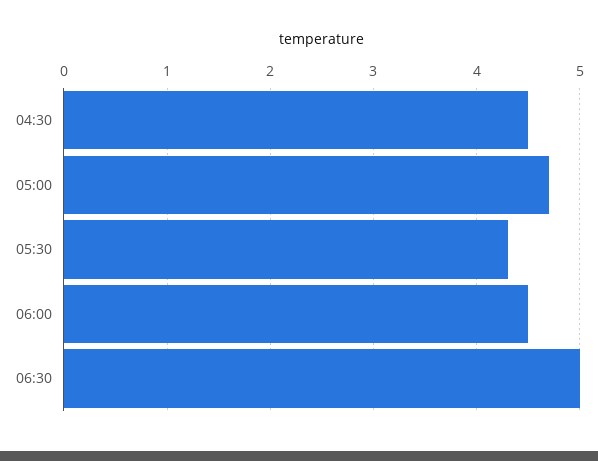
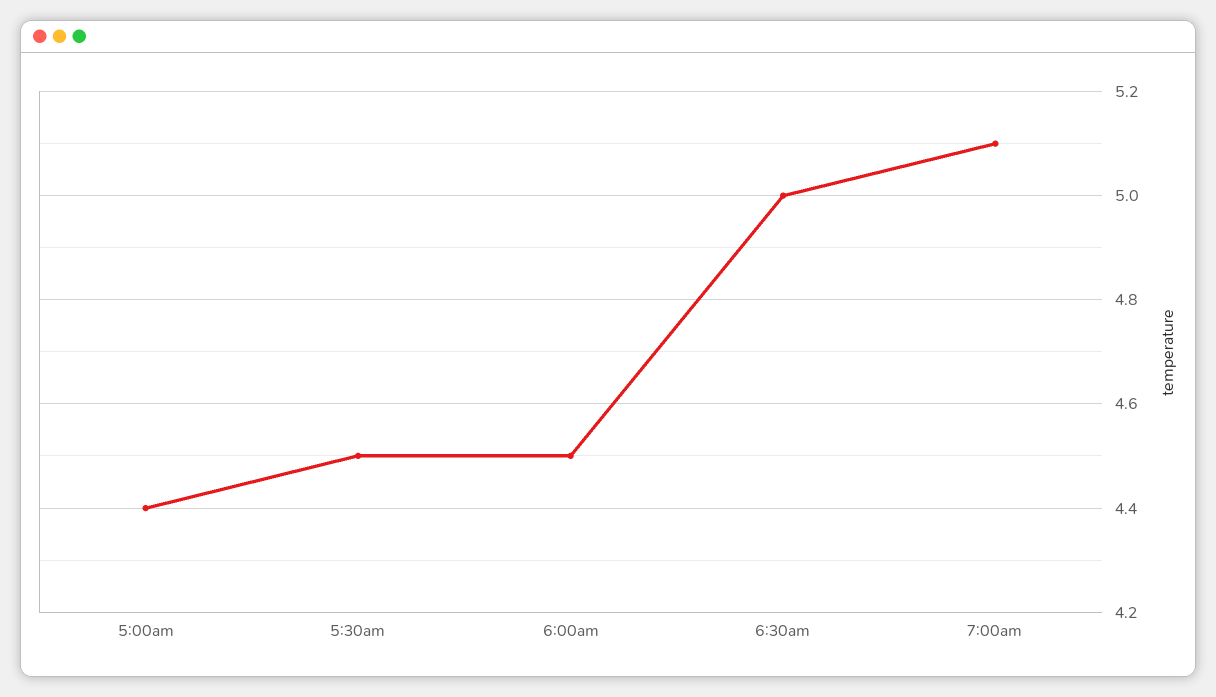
04:30: 4.5 -> none
05:00: 4.7 -> 4.4
05:30: 4.3 -> 4.5
7:00am: none -> 5.1

